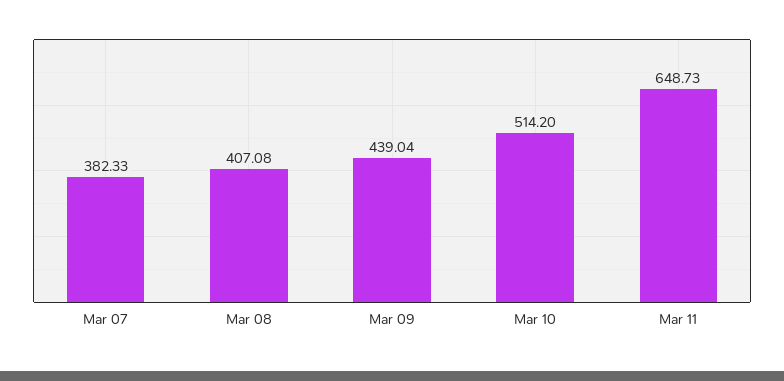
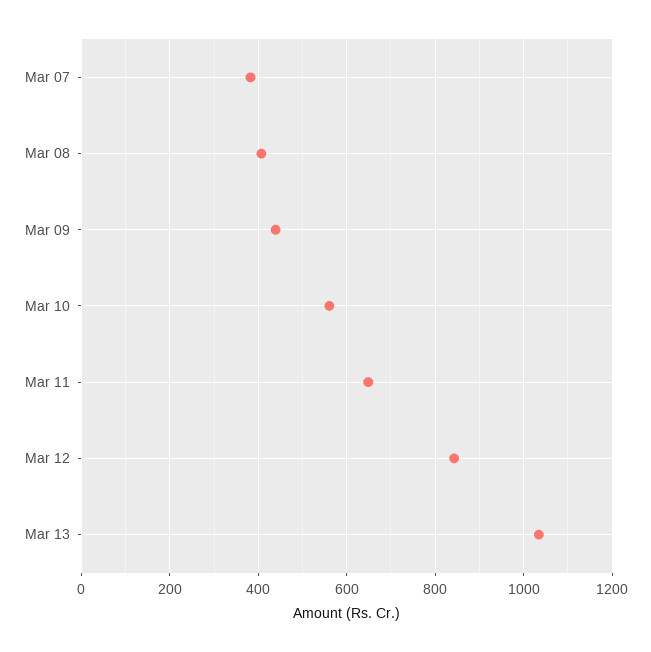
Mar 10: 514.2 -> 560
Mar 12: none -> 840
Mar 13: none -> 1040

